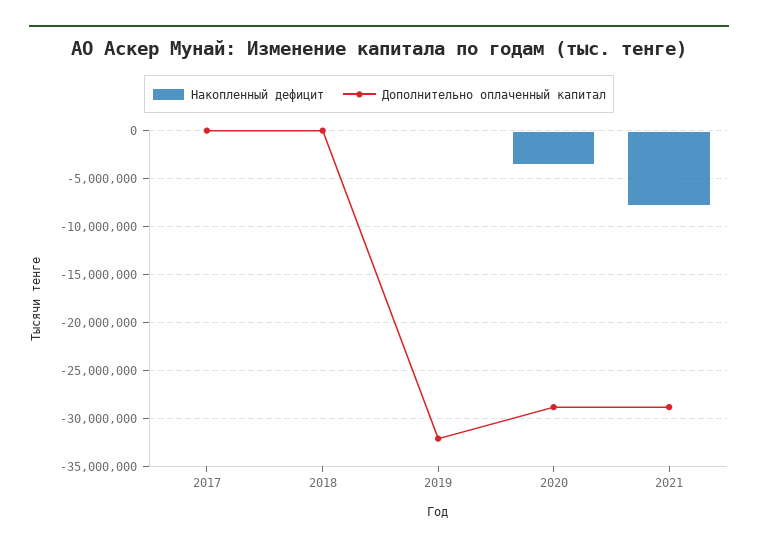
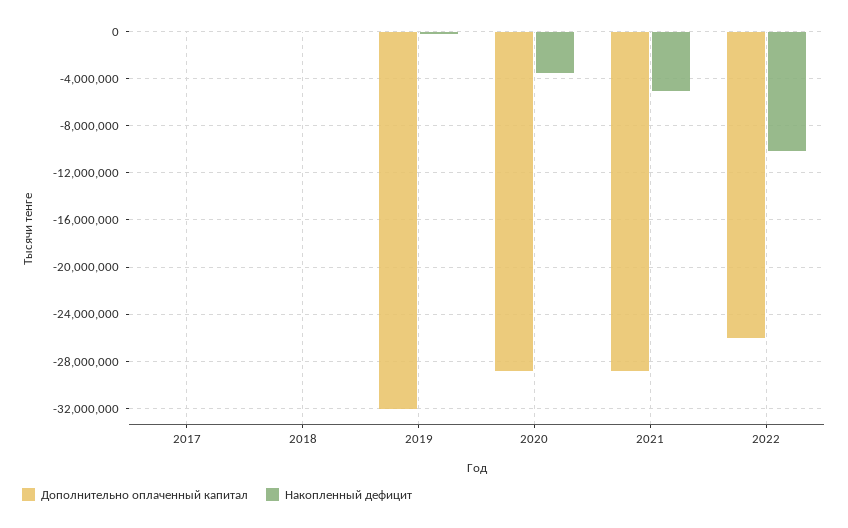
Накопленный дефицит, 2021: -8000000 -> -5000000
Дополнительно оплаченный капитал, 2022: none -> -26000000
Накопленный дефицит, 2022: none -> -10000000

